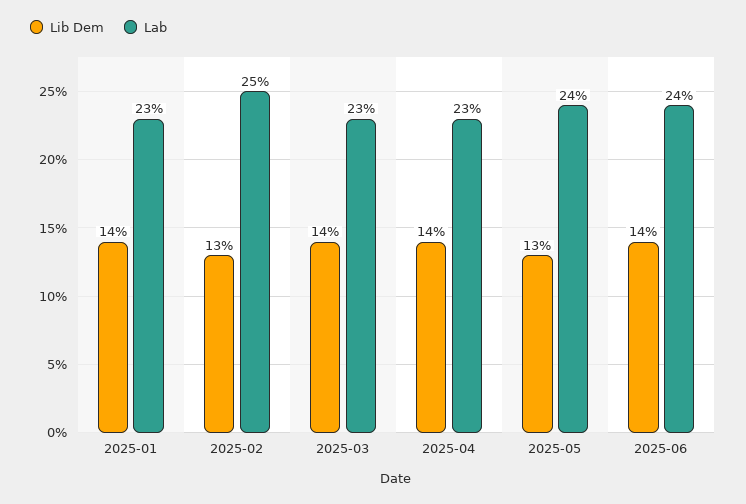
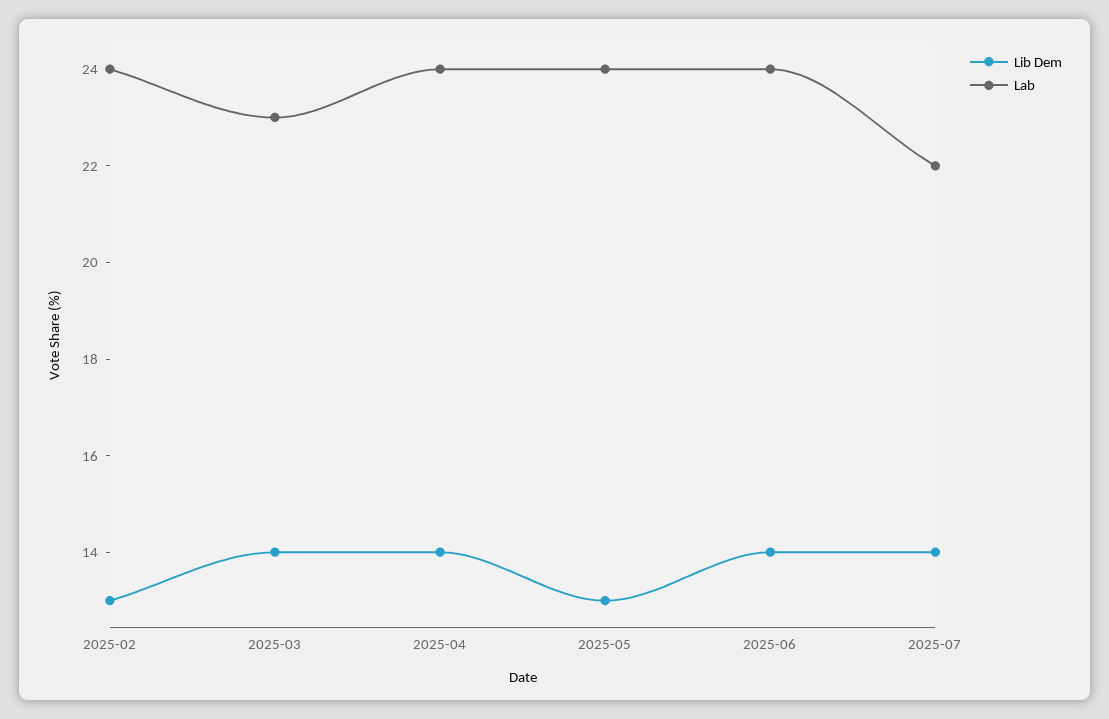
Lib Dem, 2025-01: 14 -> none
Lab, 2025-01: 23 -> none
Lab, 2025-02: 25 -> 24
Lab, 2025-04: 23 -> 24
Lib Dem, 2025-07: none -> 14
Lab, 2025-07: none -> 22

